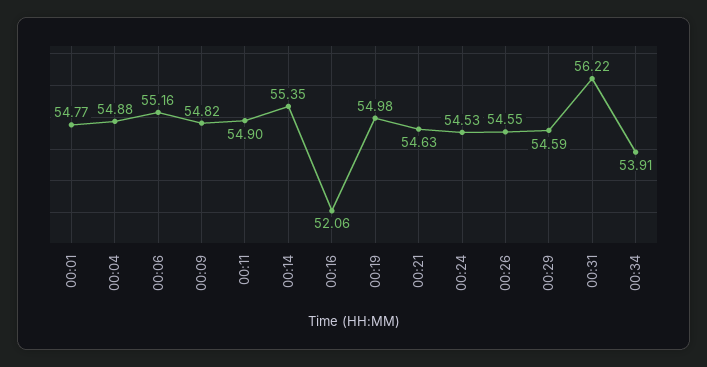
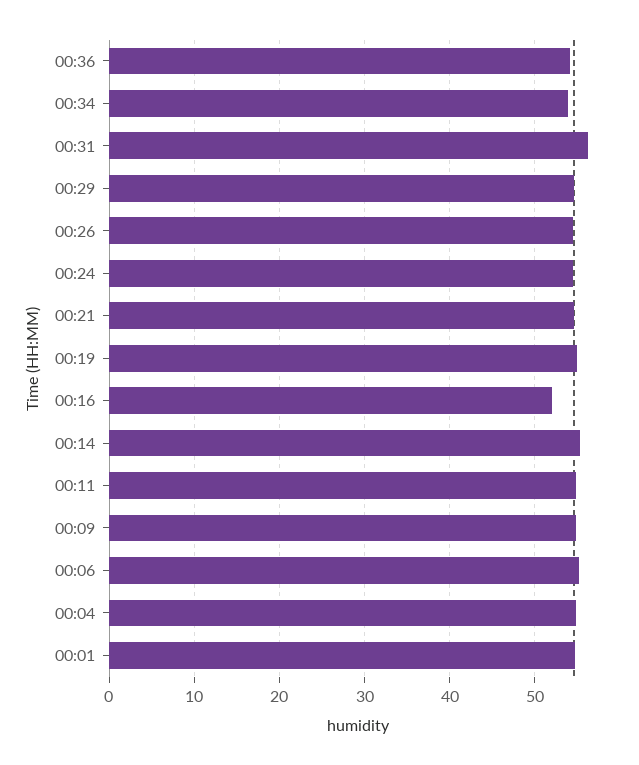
00:36: none -> 54

